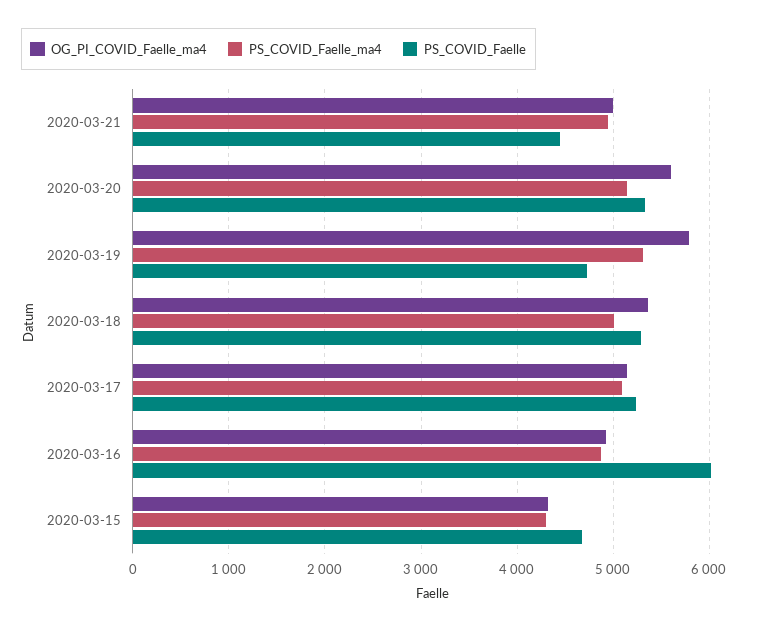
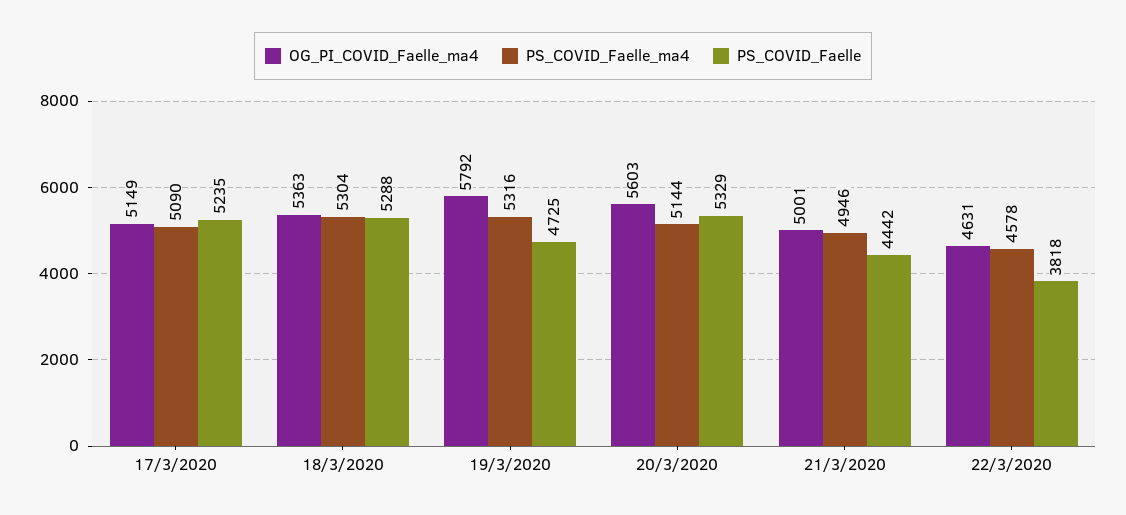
PS_COVID_Faelle_ma4, 2020-03-18: 5000 -> 5304
OG_PI_COVID_Faelle_ma4, 2020-03-16: 4900 -> none
PS_COVID_Faelle_ma4, 2020-03-16: 4900 -> none
PS_COVID_Faelle, 2020-03-16: 6000 -> none
OG_PI_COVID_Faelle_ma4, 2020-03-15: 4300 -> none
PS_COVID_Faelle_ma4, 2020-03-15: 4300 -> none
PS_COVID_Faelle, 2020-03-15: 4700 -> none
OG_PI_COVID_Faelle_ma4, 22/3/2020: none -> 4631
PS_COVID_Faelle_ma4, 22/3/2020: none -> 4578
PS_COVID_Faelle, 22/3/2020: none -> 3818

